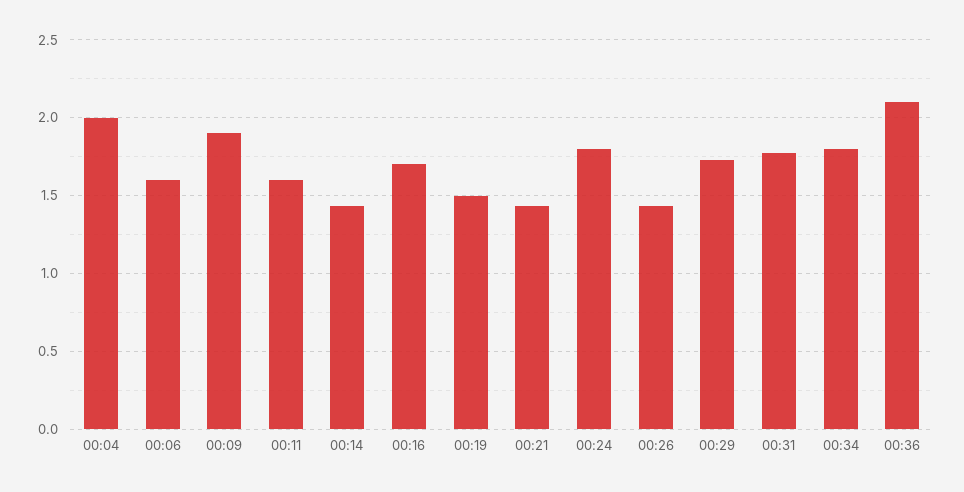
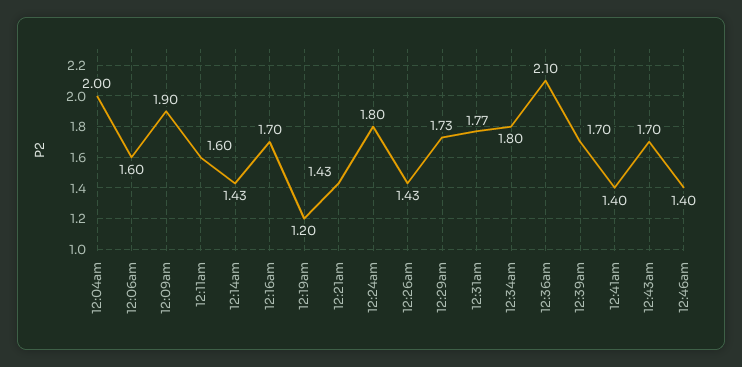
00:19: 1.5 -> 1.2
12:39am: none -> 1.7
12:41am: none -> 1.4
12:43am: none -> 1.7
12:46am: none -> 1.4

